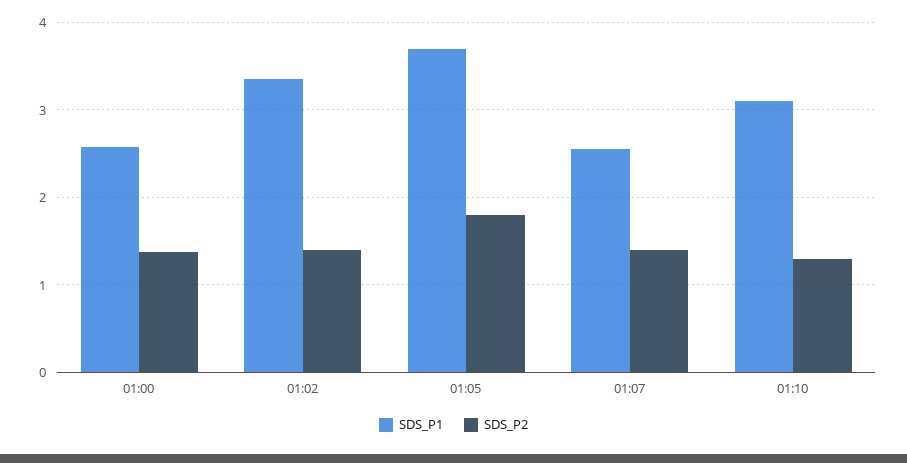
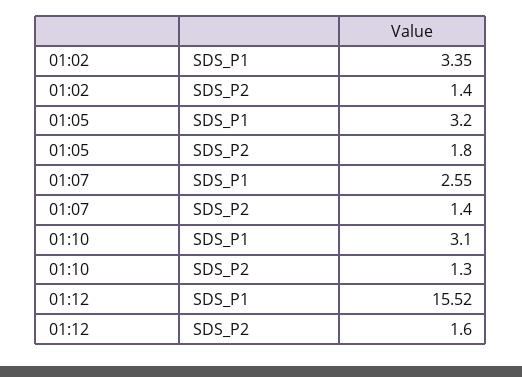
SDS_P1, 01:00: 2.6 -> none
SDS_P2, 01:00: 1.4 -> none
SDS_P1, 01:05: 3.7 -> 3.2
SDS_P1, 01:12: none -> 15.52
SDS_P2, 01:12: none -> 1.6

